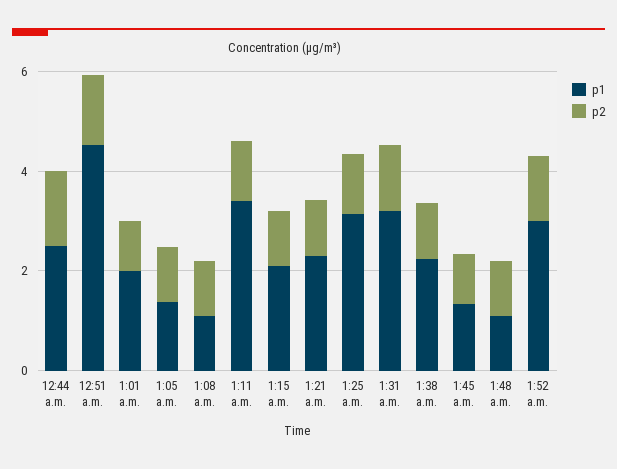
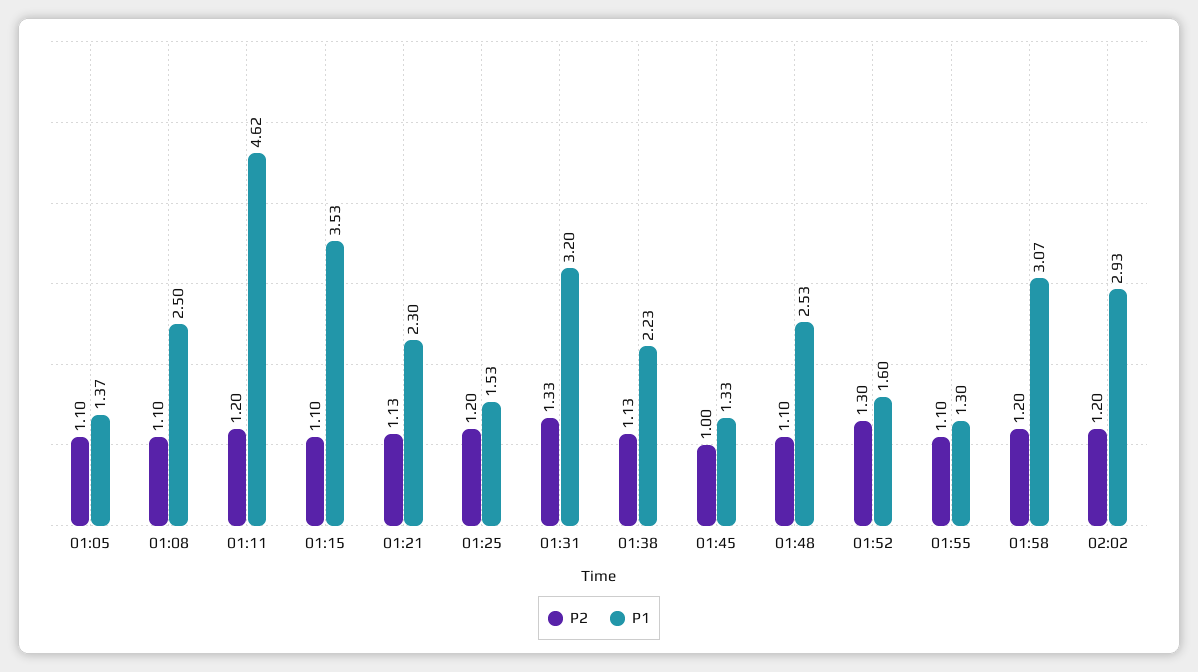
p1, 12:44 a.m.: 2.5 -> none
p2, 12:44 a.m.: 1.5 -> none
p1, 12:51 a.m.: 4.5 -> none
p2, 12:51 a.m.: 1.5 -> none
p1, 1:01 a.m.: 2 -> none
p2, 1:01 a.m.: 1 -> none
p1, 1:08 a.m.: 1 -> 2.5
p1, 1:11 a.m.: 3.5 -> 4.62
p1, 1:15 a.m.: 2 -> 3.53
p1, 1:25 a.m.: 3 -> 1.53
p1, 1:48 a.m.: 1 -> 2.53
p1, 1:52 a.m.: 3 -> 1.6
p2, 01:55: none -> 1.1
p1, 01:55: none -> 1.3
p2, 01:58: none -> 1.2
p1, 01:58: none -> 3.07
p2, 02:02: none -> 1.2
p1, 02:02: none -> 2.93

